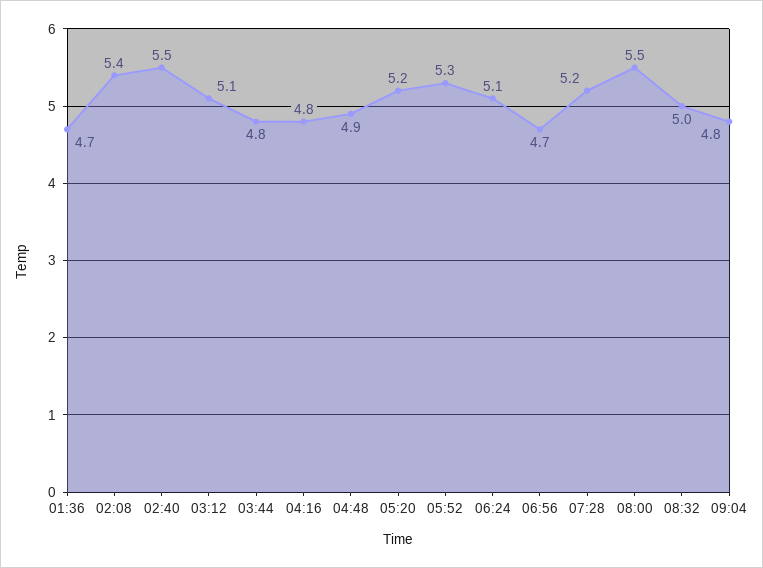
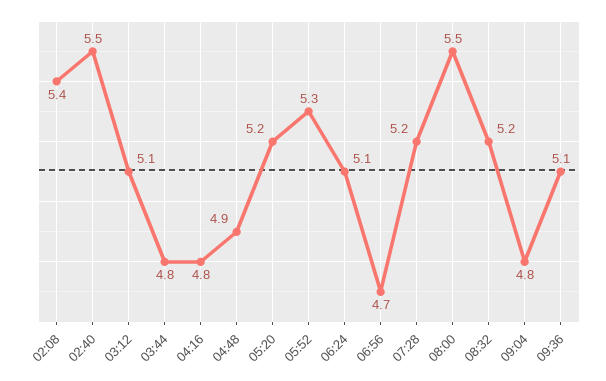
01:36: 4.7 -> none
08:32: 5 -> 5.2
09:36: none -> 5.1

